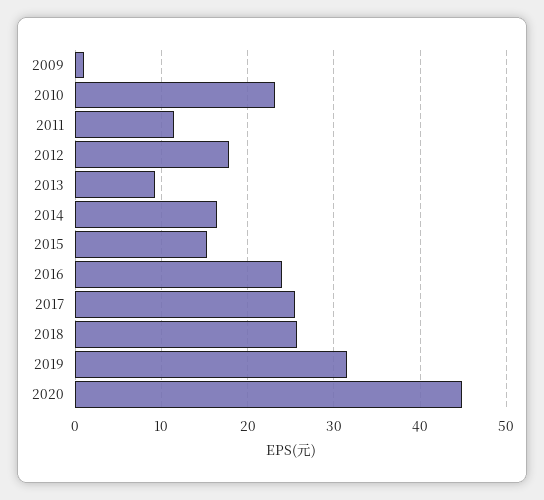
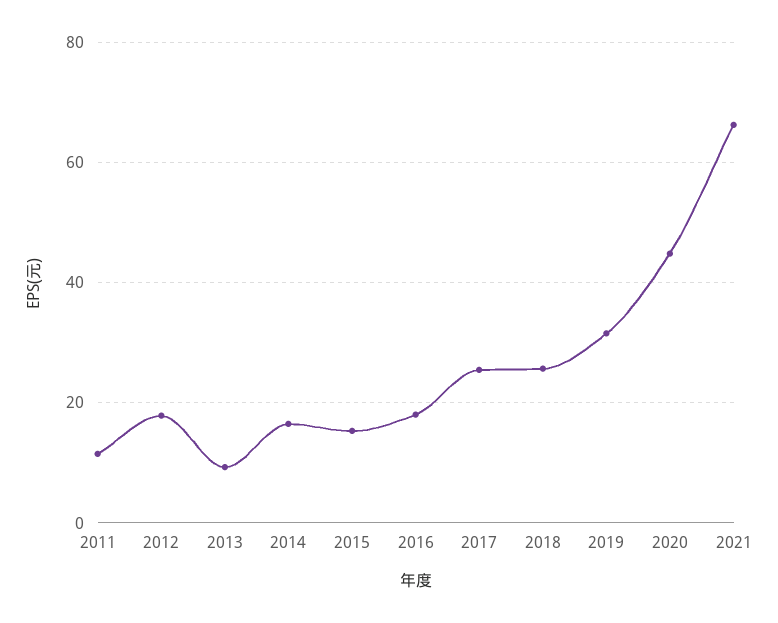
2009: 1 -> none
2010: 23 -> none
2016: 24 -> 18
2021: none -> 66

